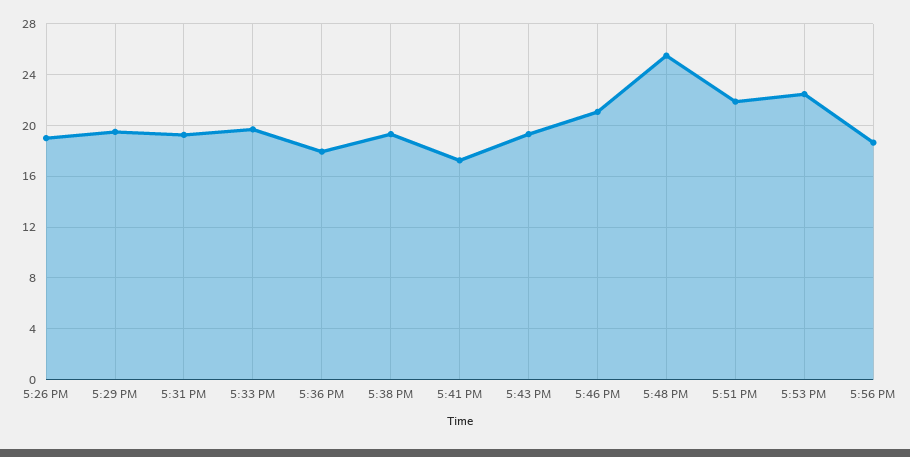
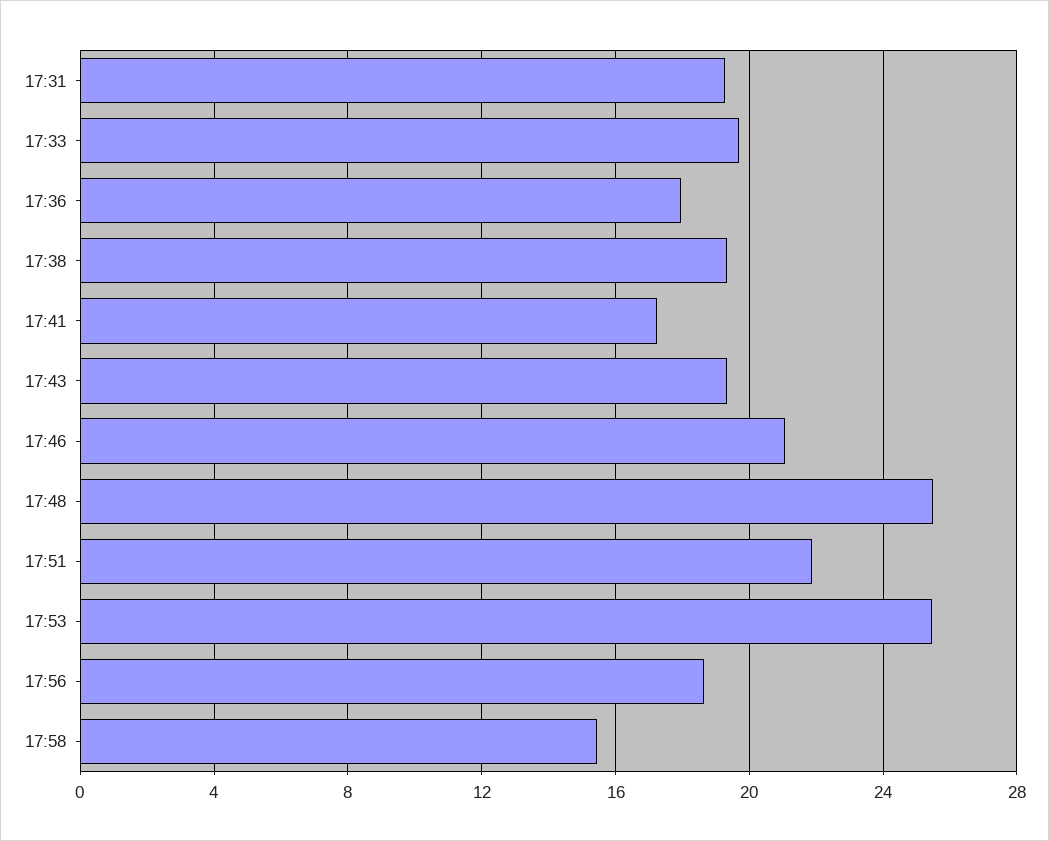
5:26 PM: 19 -> none
5:29 PM: 19.5 -> none
5:53 PM: 22.5 -> 25.5
17:58: none -> 15.5

